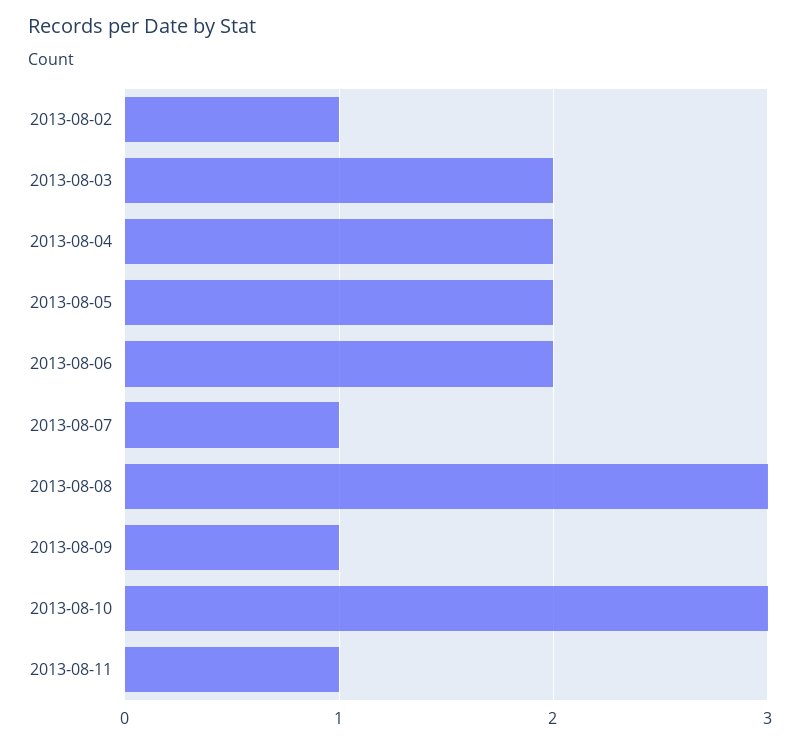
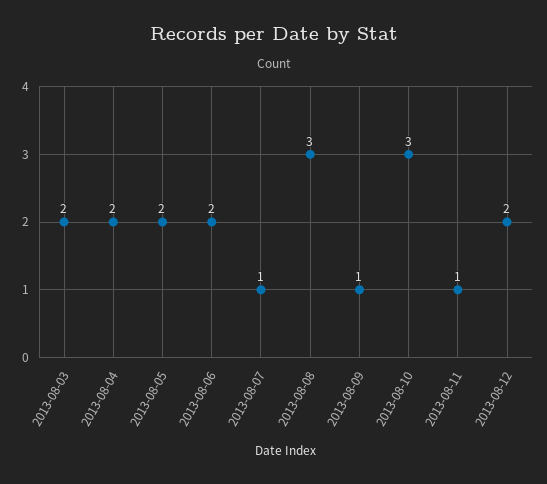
2013-08-02: 1 -> none
2013-08-12: none -> 2

